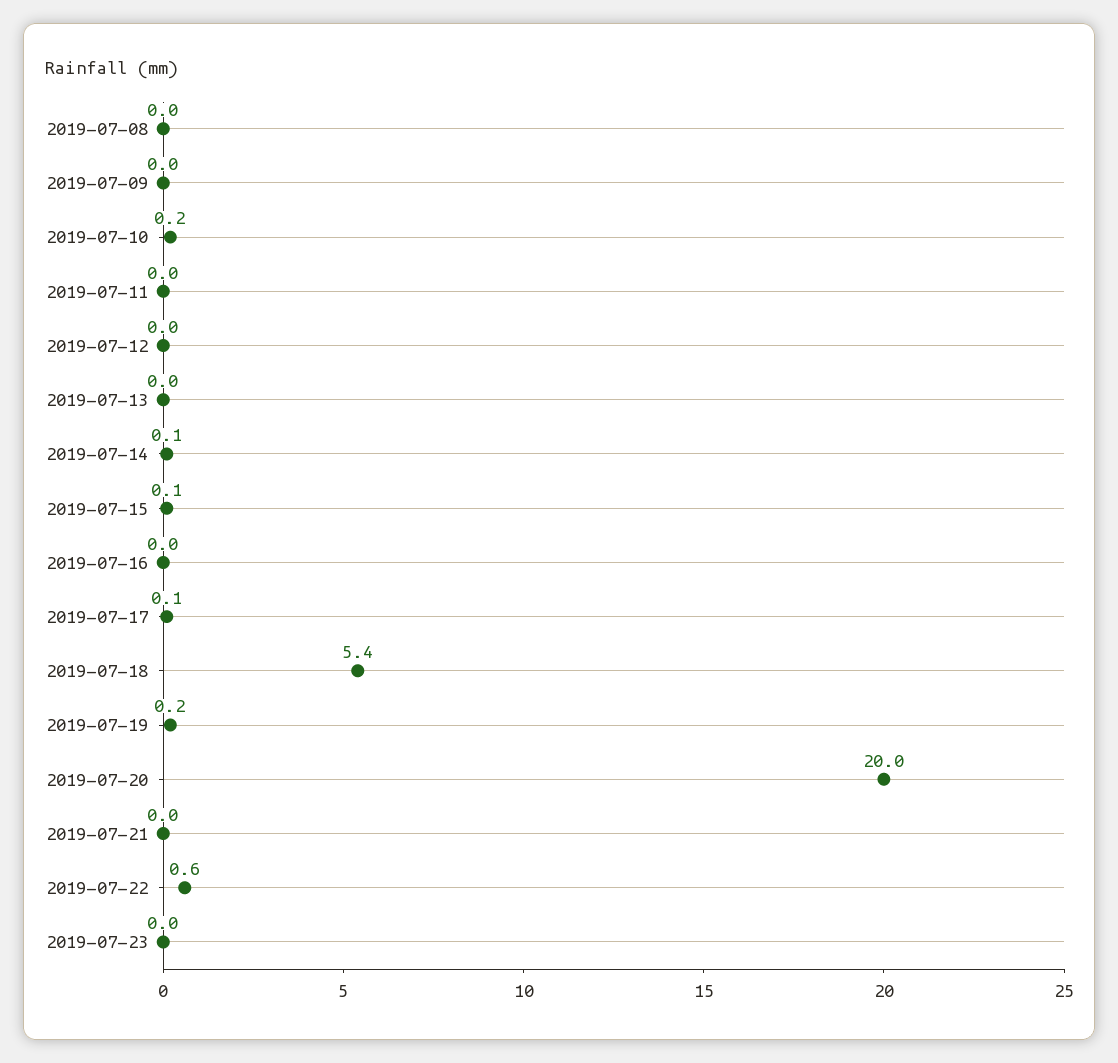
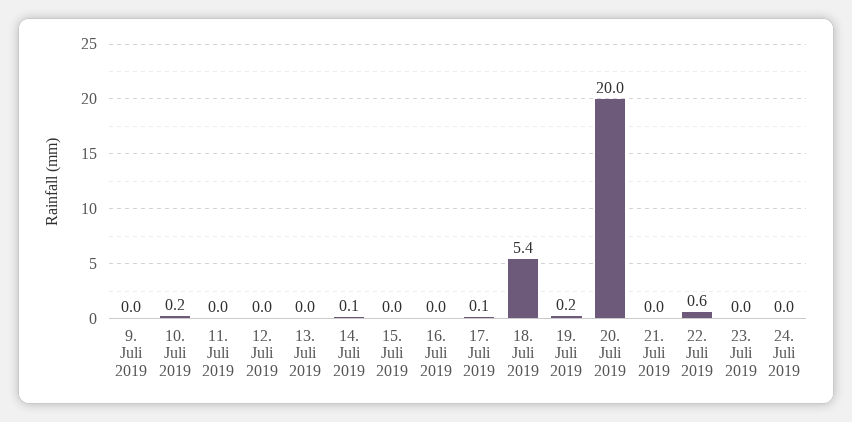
2019-07-08: 0 -> none
2019-07-15: 0.1 -> 0
24. Juli 2019: none -> 0

